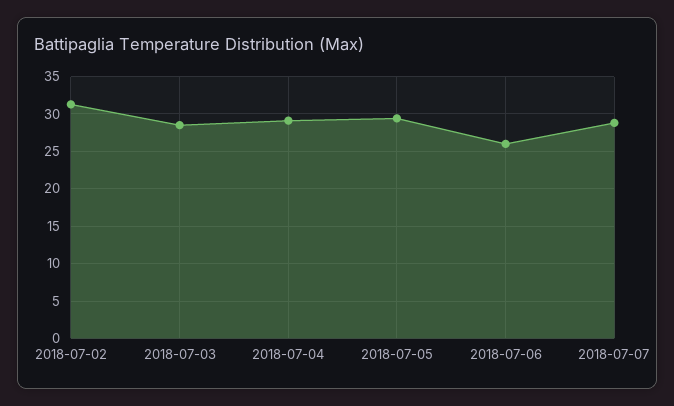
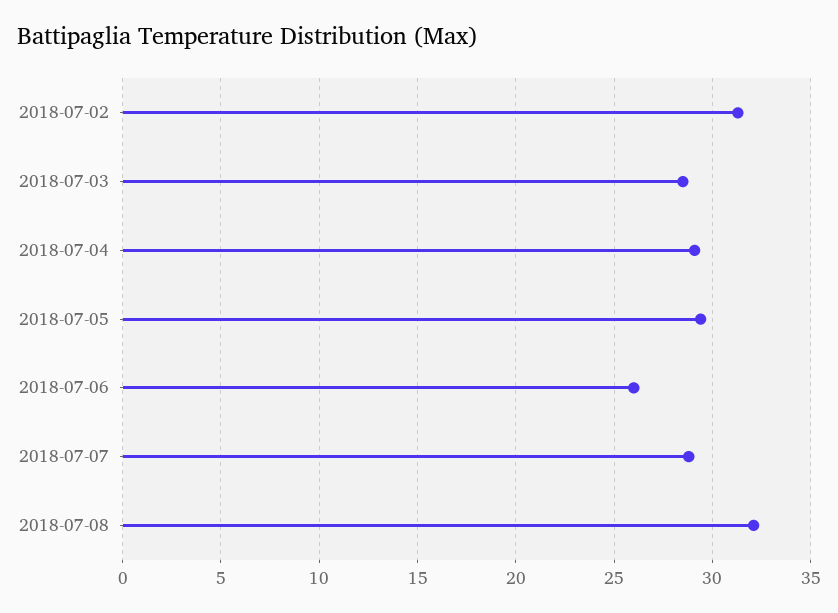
2018-07-08: none -> 32

